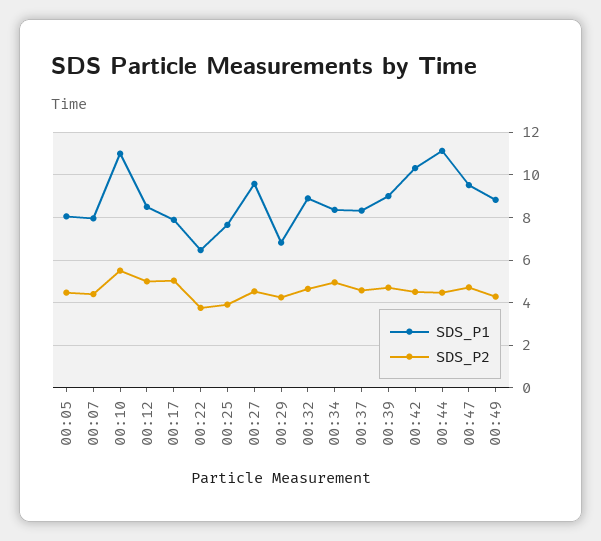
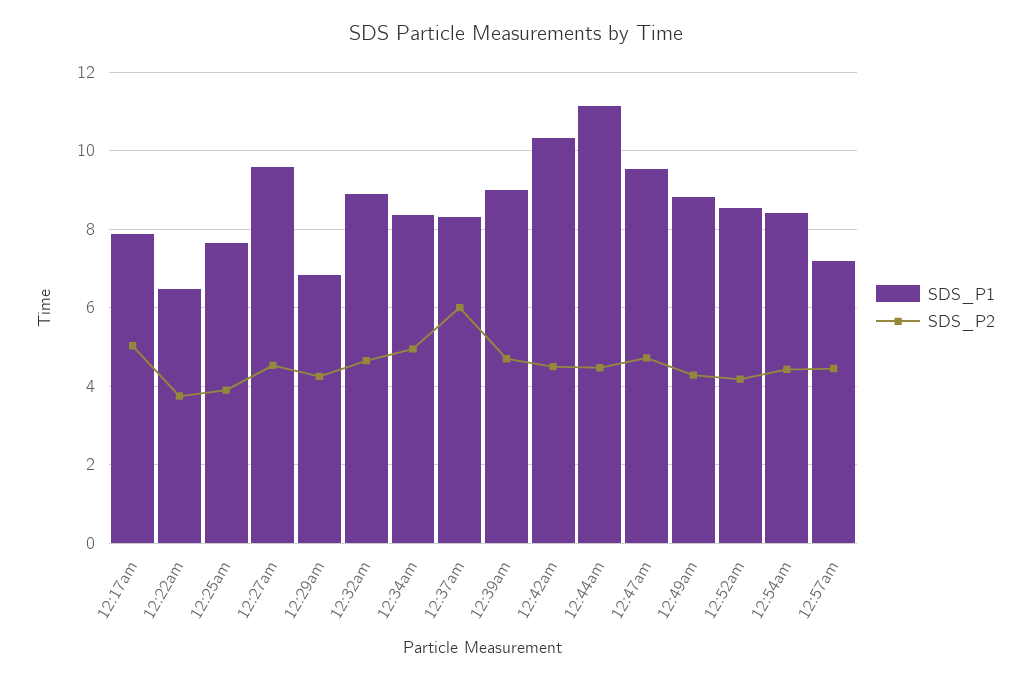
SDS_P1, 00:05: 8 -> none
SDS_P2, 00:05: 4.5 -> none
SDS_P1, 00:07: 8 -> none
SDS_P2, 00:07: 4.5 -> none
SDS_P1, 00:10: 11 -> none
SDS_P2, 00:10: 5.5 -> none
SDS_P1, 00:12: 8.5 -> none
SDS_P2, 00:12: 5 -> none
SDS_P2, 00:37: 4.5 -> 6
SDS_P1, 12:52am: none -> 8.6
SDS_P2, 12:52am: none -> 4.2
SDS_P1, 12:54am: none -> 8.4
SDS_P2, 12:54am: none -> 4.4
SDS_P1, 12:57am: none -> 7.2
SDS_P2, 12:57am: none -> 4.4

